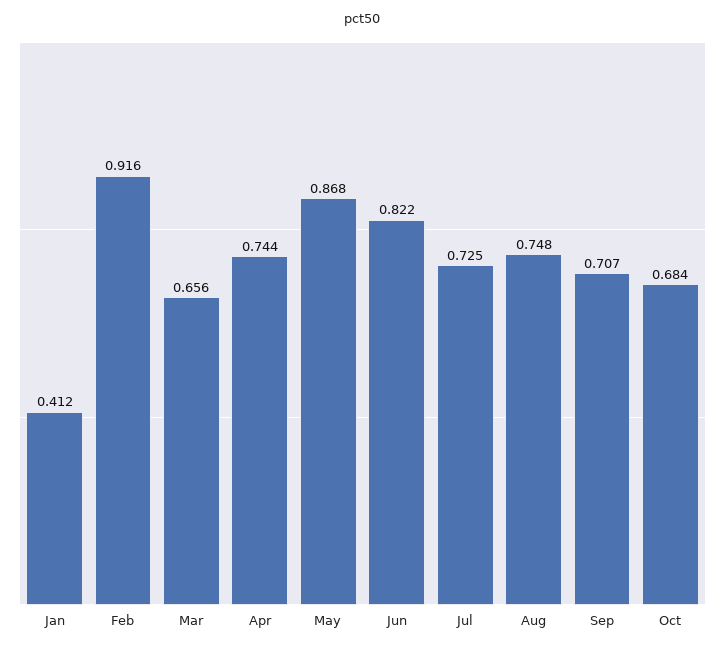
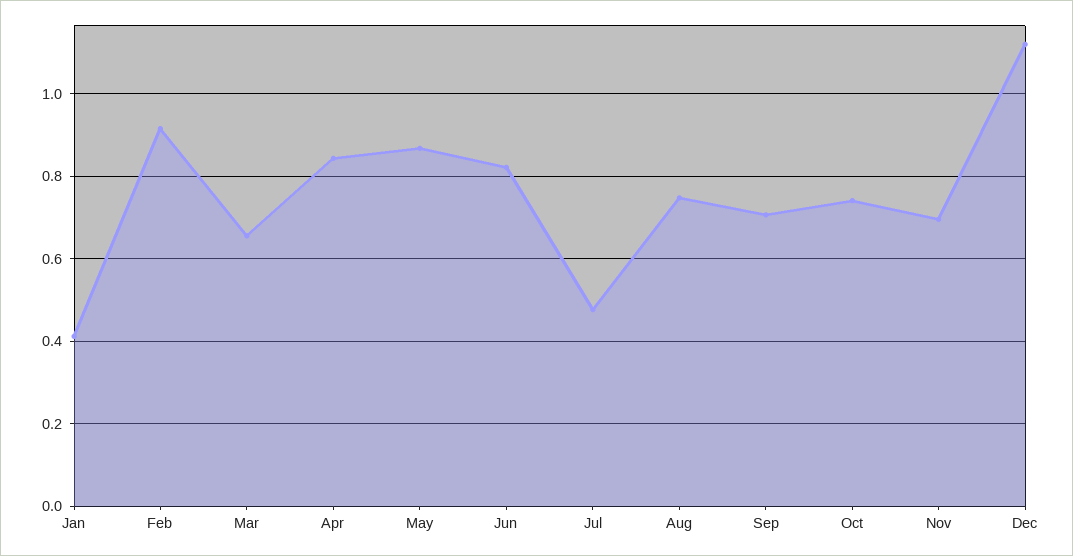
Apr: 0.744 -> 0.84
Jul: 0.725 -> 0.48
Oct: 0.684 -> 0.74
Nov: none -> 0.7
Dec: none -> 1.12

